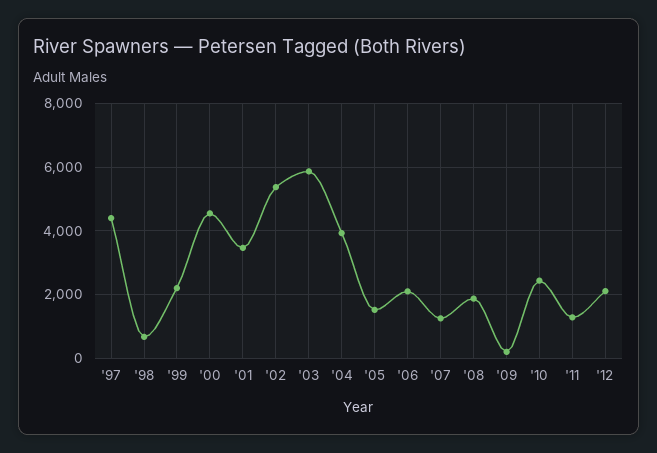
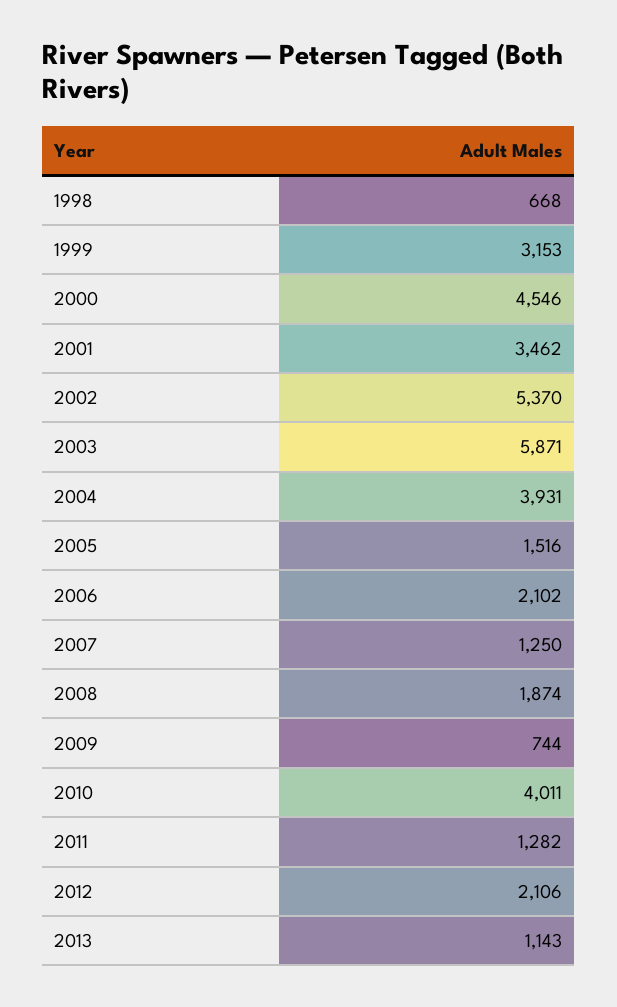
'97: 4400 -> none
'99: 2200 -> 3153
'09: 200 -> 744
'10: 2400 -> 4011
2013: none -> 1143

